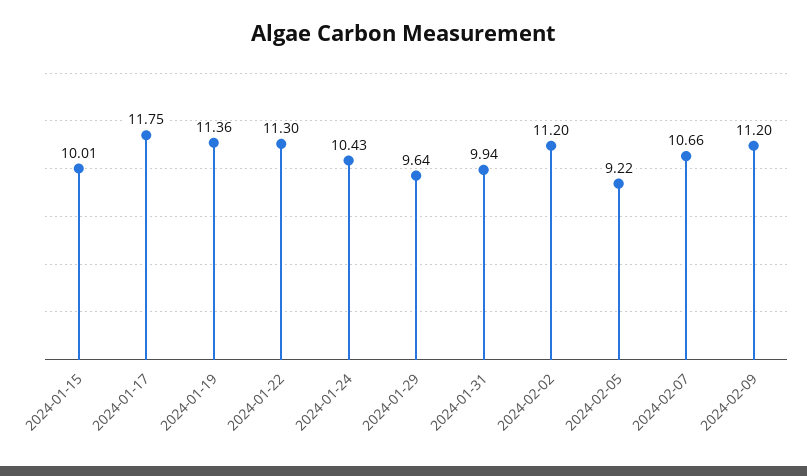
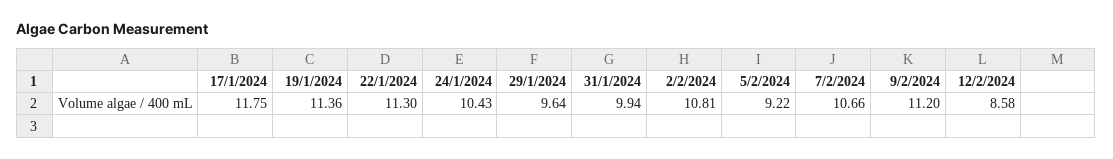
2024-01-15: 10.01 -> none
2024-02-02: 11.2 -> 10.81
12/2/2024: none -> 8.58

